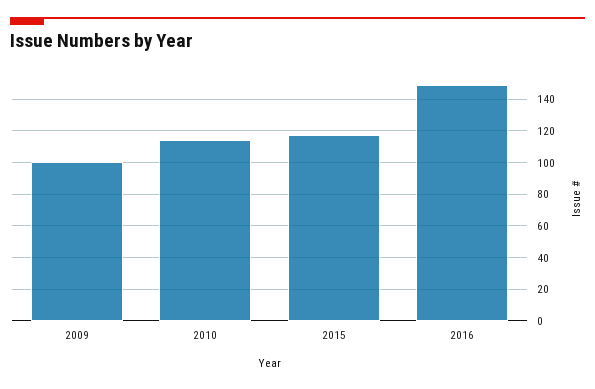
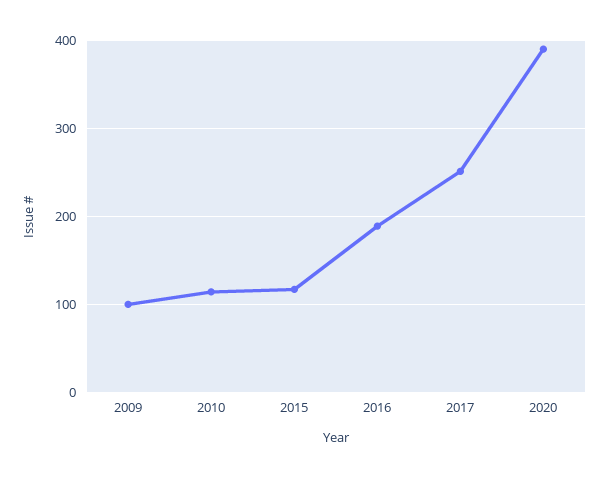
2016: 150 -> 190
2017: none -> 250
2020: none -> 390

